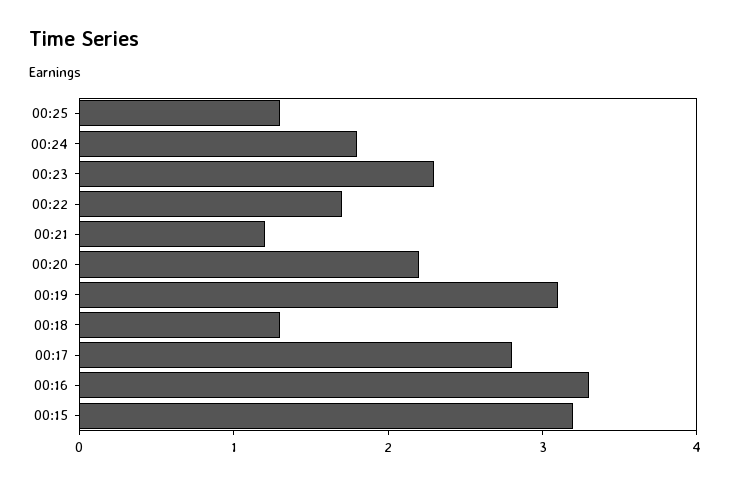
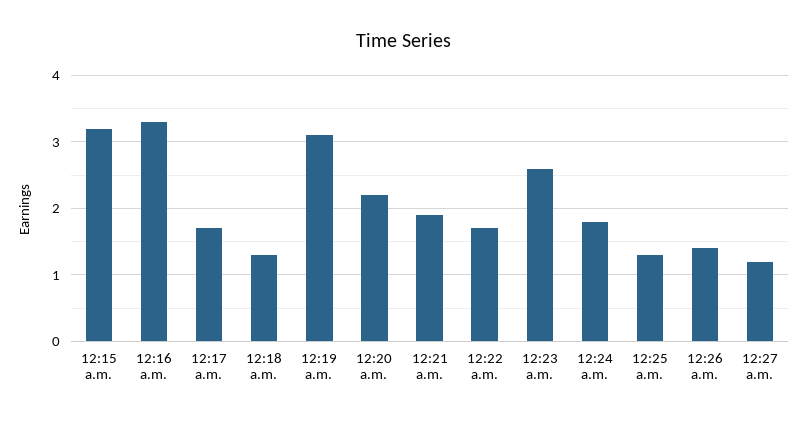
00:23: 2.3 -> 2.6
00:21: 1.2 -> 1.9
00:17: 2.8 -> 1.7
12:26 a.m.: none -> 1.4
12:27 a.m.: none -> 1.2

